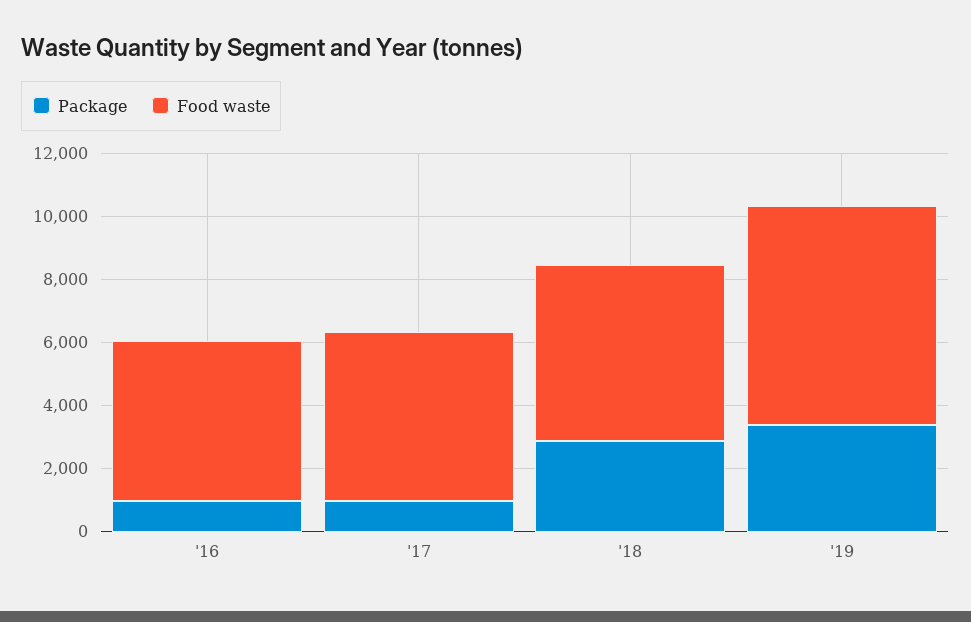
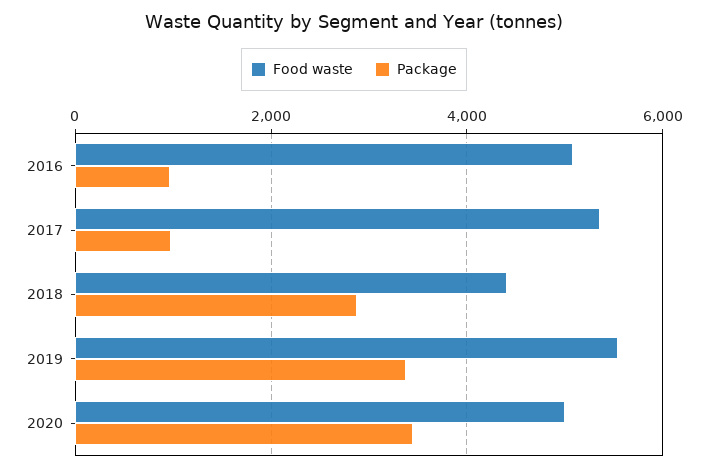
Food waste, '18: 5500 -> 4400
Food waste, '19: 7000 -> 5600
Food waste, 2020: none -> 5000
Package, 2020: none -> 3400

